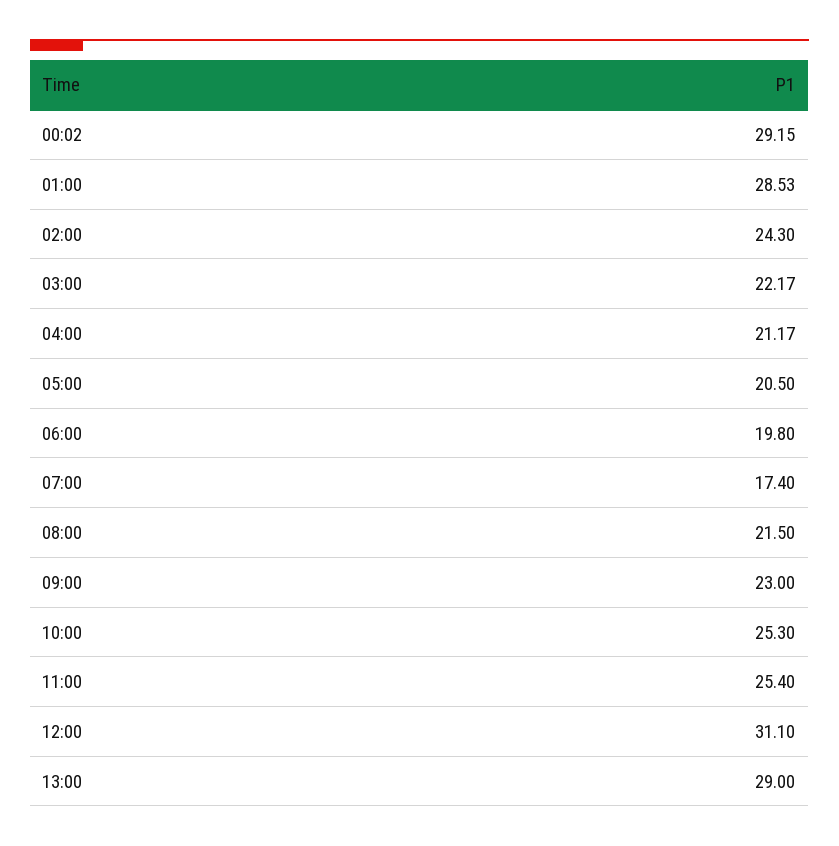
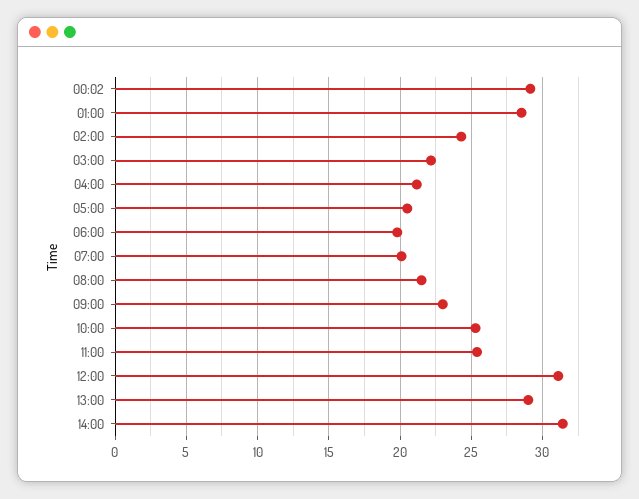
07:00: 17.4 -> 20
14:00: none -> 31.5

